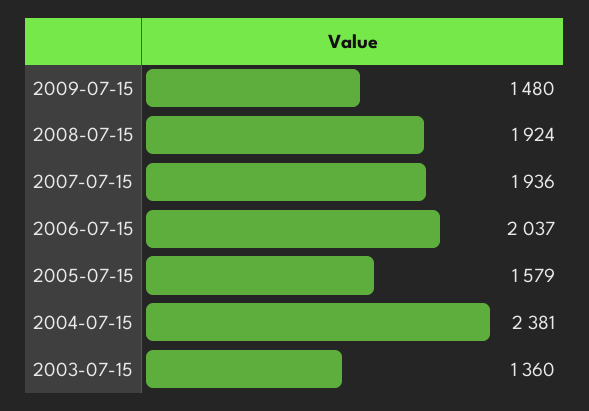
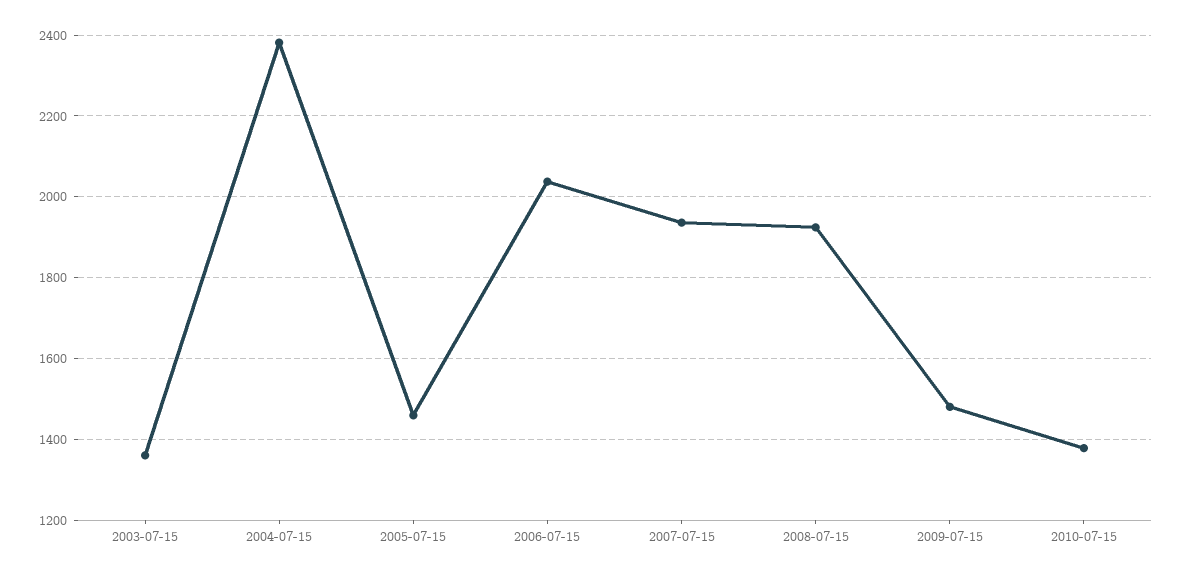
2005-07-15: 1579 -> 1460
2010-07-15: none -> 1380

